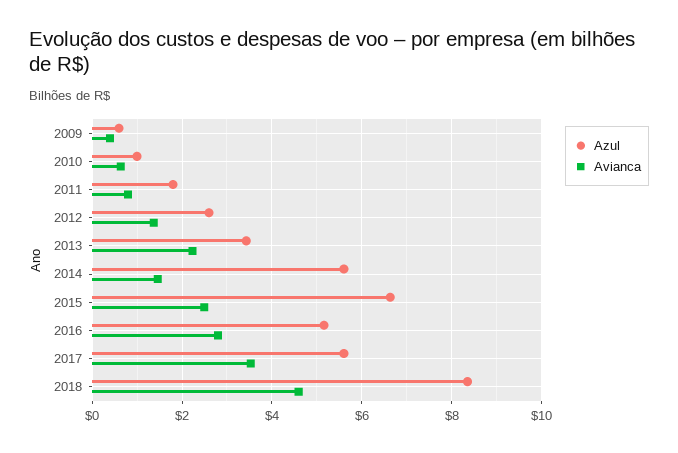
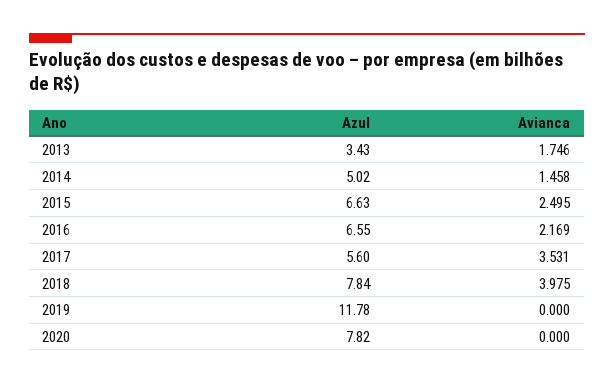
Azul, 2009: 0.6 -> none
Avianca, 2009: 0.4 -> none
Azul, 2010: 1 -> none
Avianca, 2010: 0.6 -> none
Azul, 2011: 1.8 -> none
Avianca, 2011: 0.8 -> none
Azul, 2012: 2.6 -> none
Avianca, 2012: 1.4 -> none
Avianca, 2013: 2.2 -> 1.746
Azul, 2014: 5.6 -> 5.02
Azul, 2016: 5.2 -> 6.55
Avianca, 2016: 2.8 -> 2.169
Azul, 2018: 8.4 -> 7.84
Avianca, 2018: 4.6 -> 3.975
Azul, 2019: none -> 11.78
Avianca, 2019: none -> 0
Azul, 2020: none -> 7.82
Avianca, 2020: none -> 0

